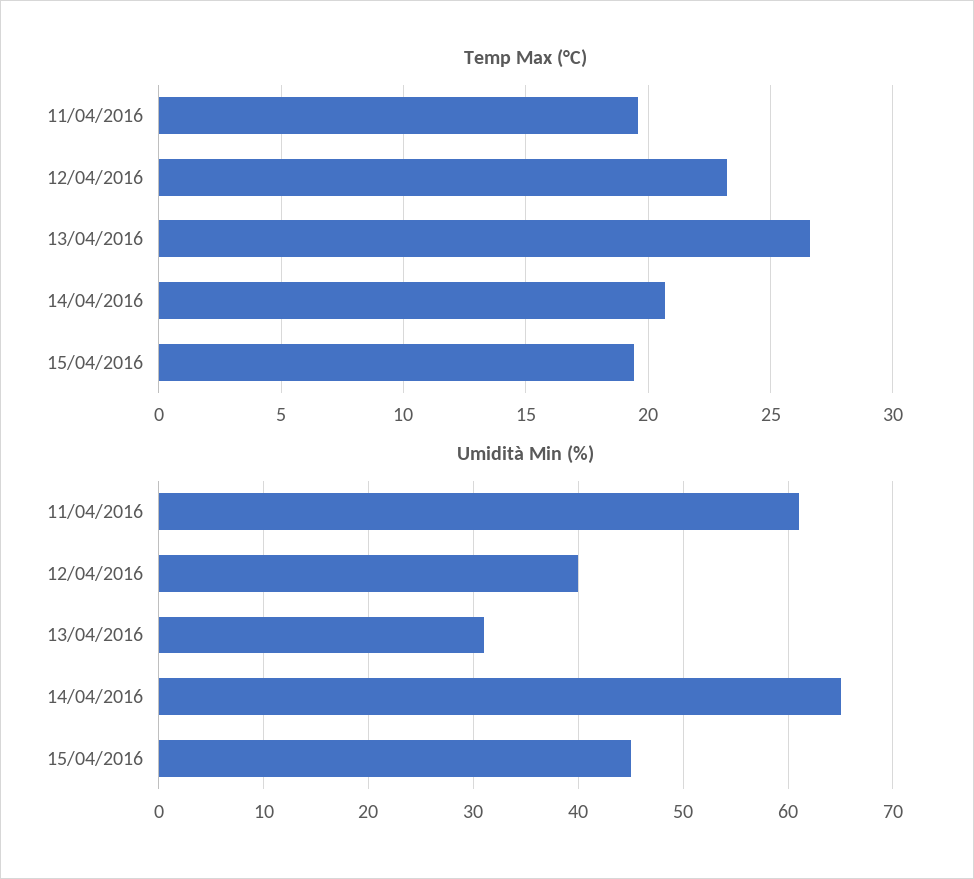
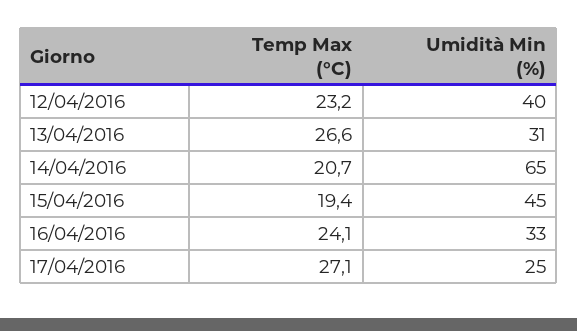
Temp Max (°C), 11/04/2016: 19.5 -> none
Umidità Min (%), 11/04/2016: 61 -> none
Temp Max (°C), 16/04/2016: none -> 24.1
Umidità Min (%), 16/04/2016: none -> 33
Temp Max (°C), 17/04/2016: none -> 27.1
Umidità Min (%), 17/04/2016: none -> 25

